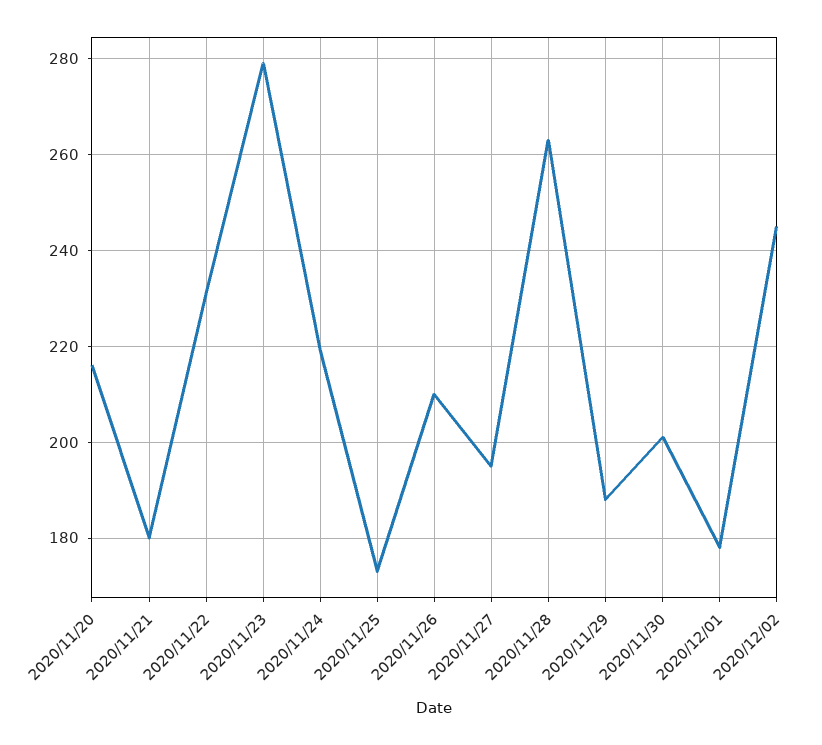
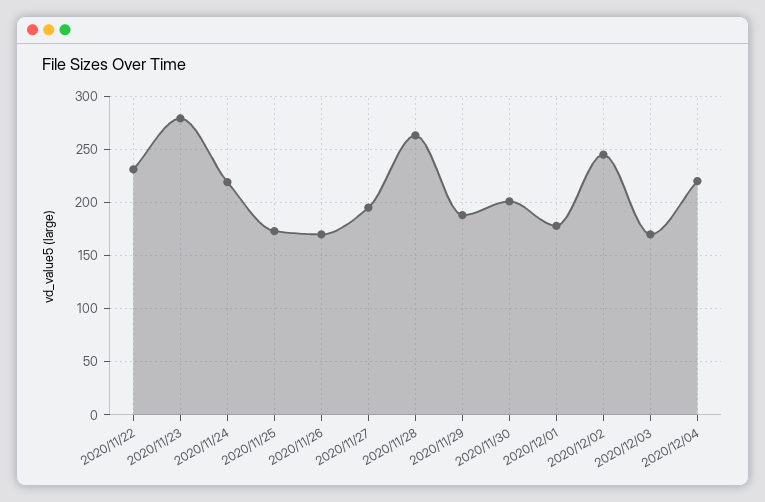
2020/11/20: 215 -> none
2020/11/21: 180 -> none
2020/11/26: 210 -> 170
2020/12/03: none -> 170
2020/12/04: none -> 220

